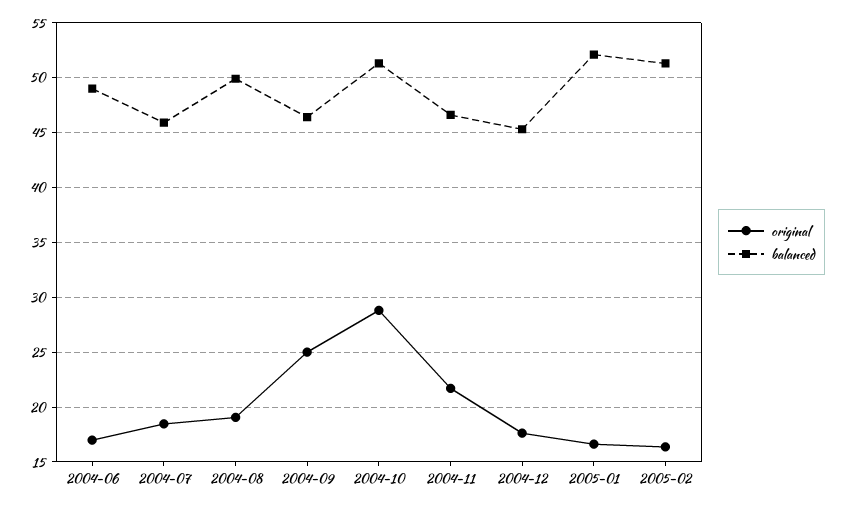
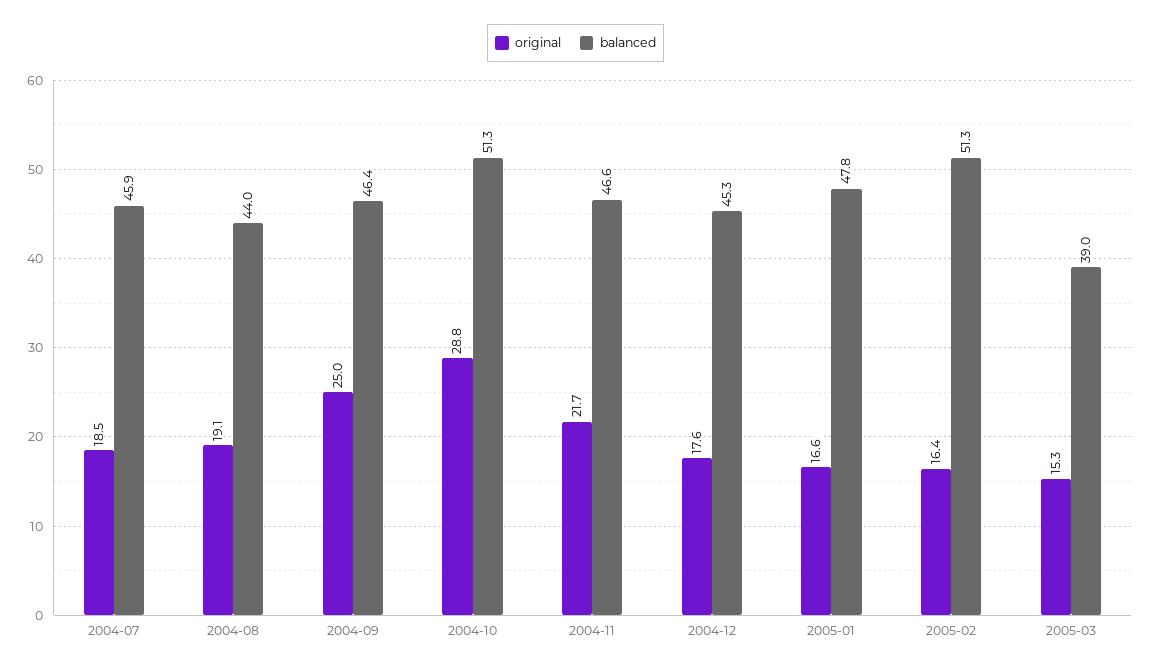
original, 2004-06: 17 -> none
balanced, 2004-06: 49 -> none
balanced, 2004-08: 50 -> 44
balanced, 2005-01: 52 -> 47.8
original, 2005-03: none -> 15.3
balanced, 2005-03: none -> 39

